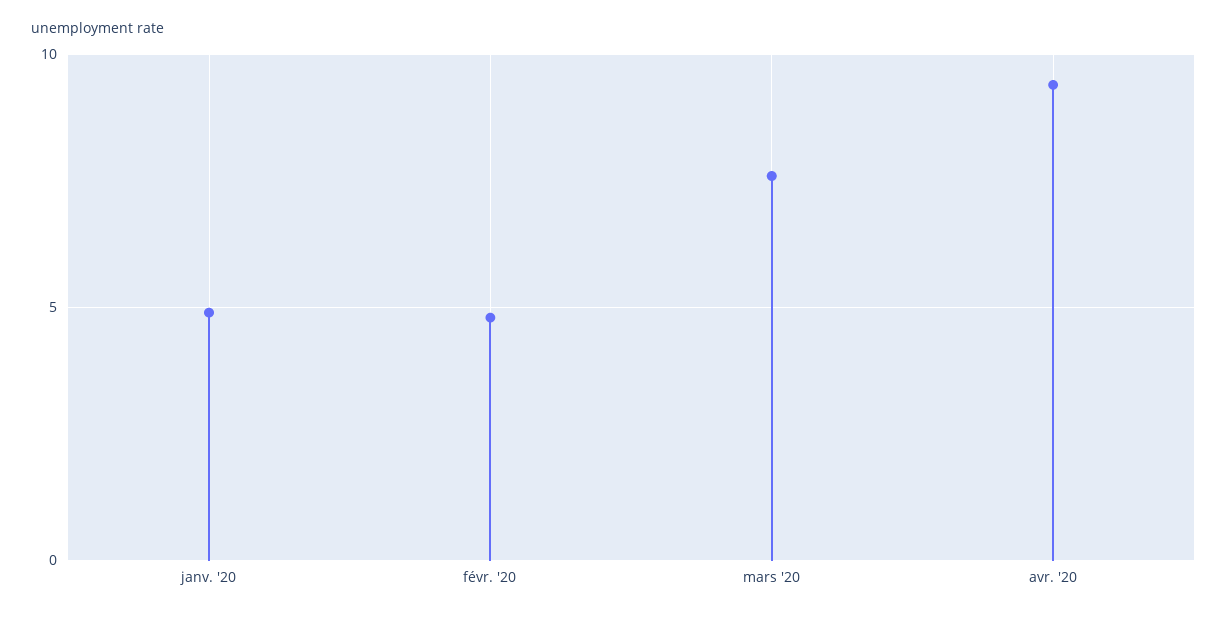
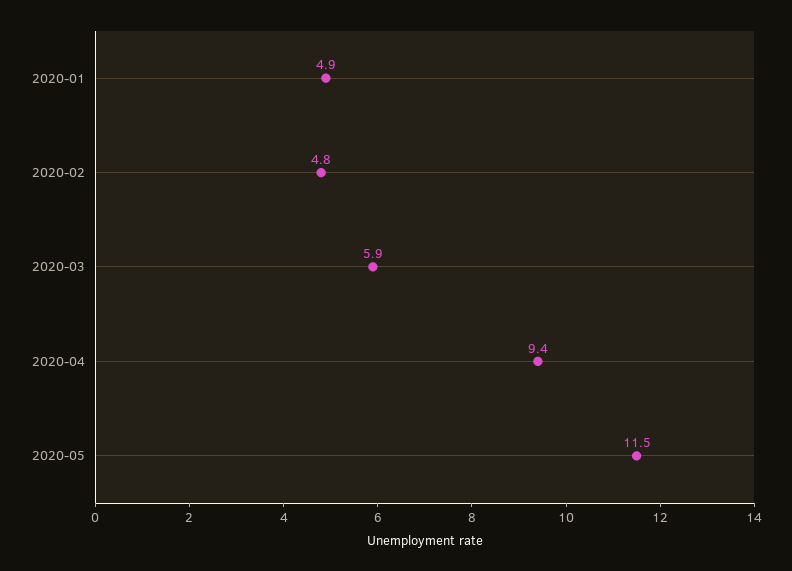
mars '20: 7.5 -> 5.9
2020-05: none -> 11.5

